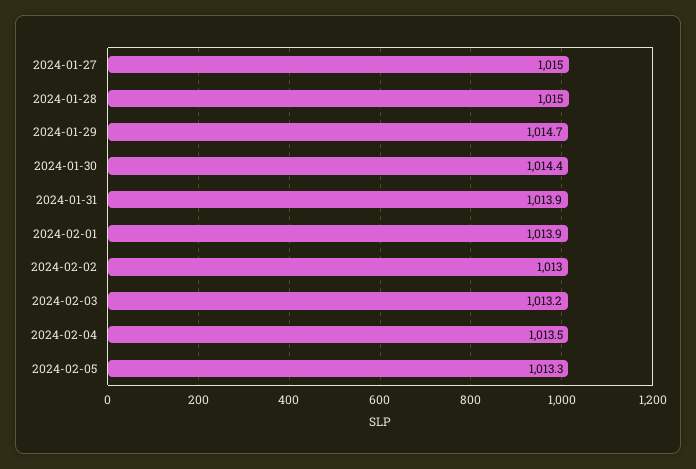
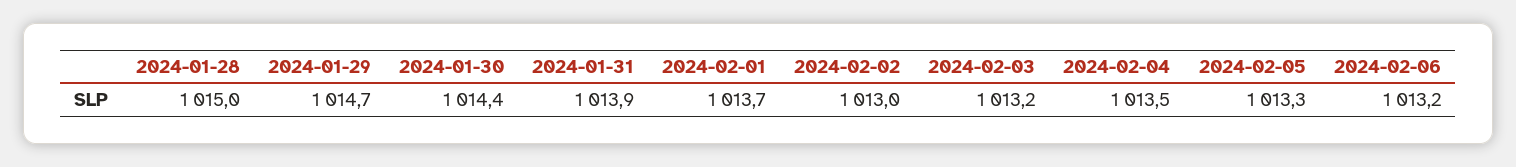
2024-01-27: 1015 -> none
2024-02-01: 1013.9 -> 1013.7
2024-02-06: none -> 1013.2

